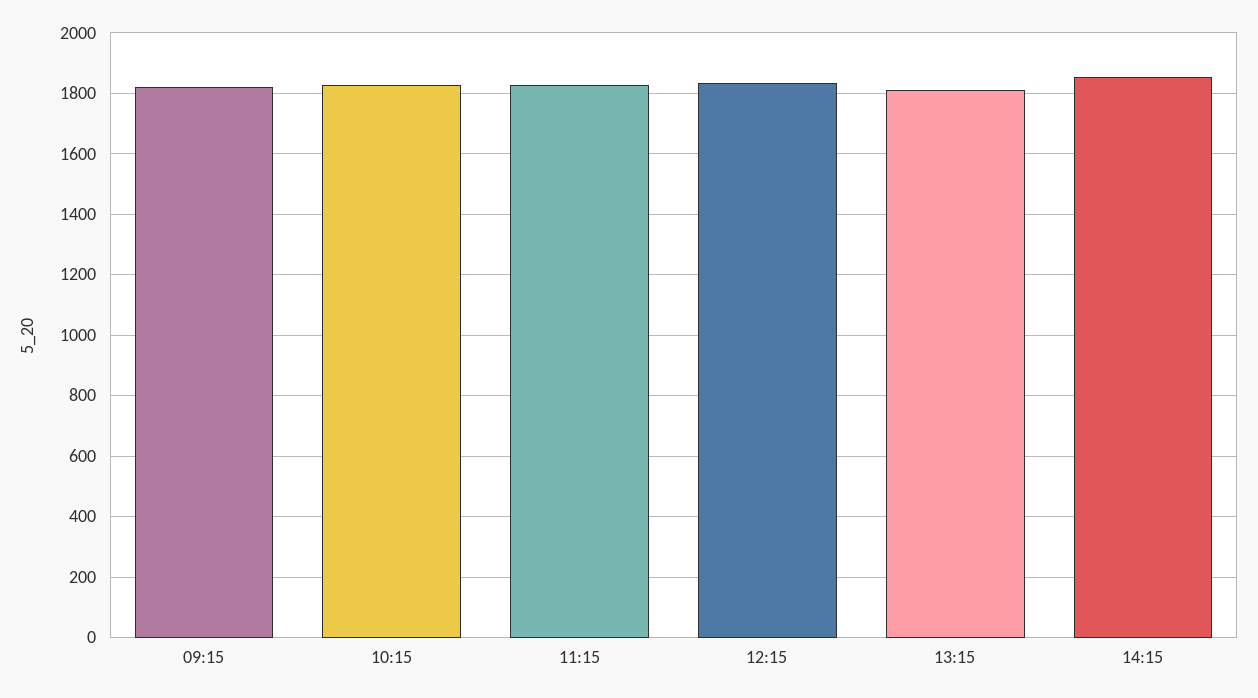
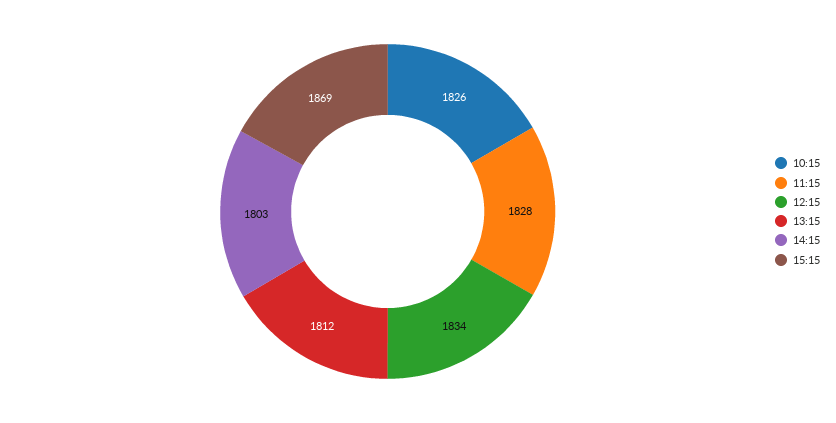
09:15: 1820 -> none
14:15: 1860 -> 1803
15:15: none -> 1869

